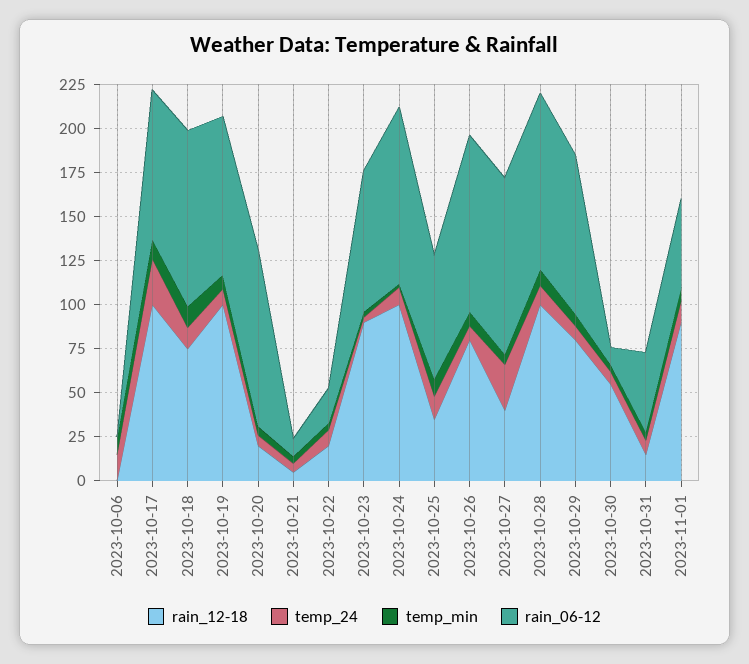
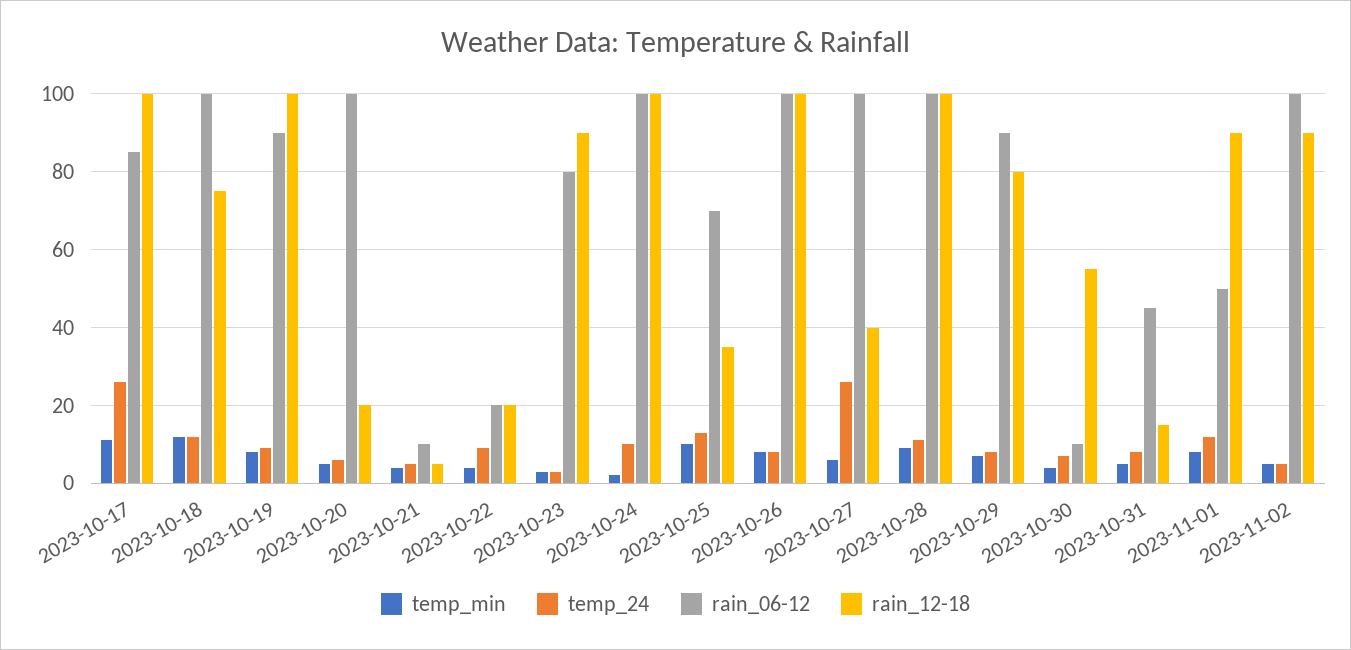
rain_12-18, 2023-10-06: 0 -> none
temp_24, 2023-10-06: 15 -> none
temp_min, 2023-10-06: 10 -> none
rain_06-12, 2023-10-06: 0 -> none
rain_12-18, 2023-10-26: 80 -> 100
temp_min, 2023-11-02: none -> 5
temp_24, 2023-11-02: none -> 5
rain_06-12, 2023-11-02: none -> 100
rain_12-18, 2023-11-02: none -> 90

